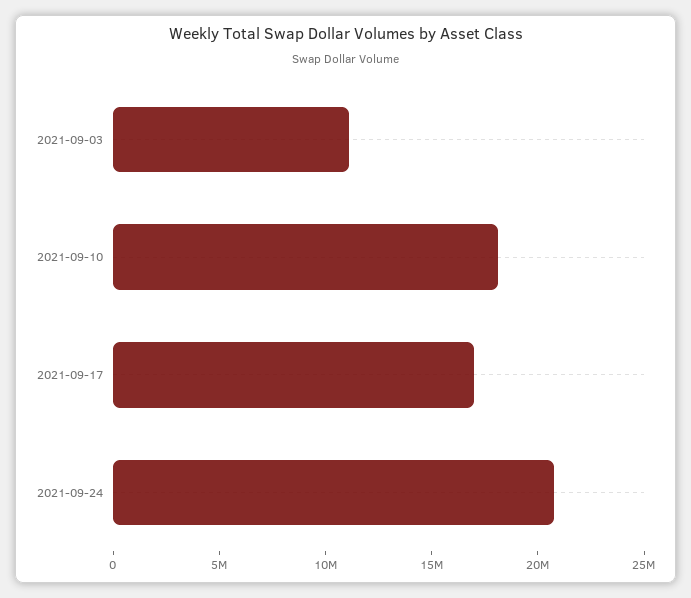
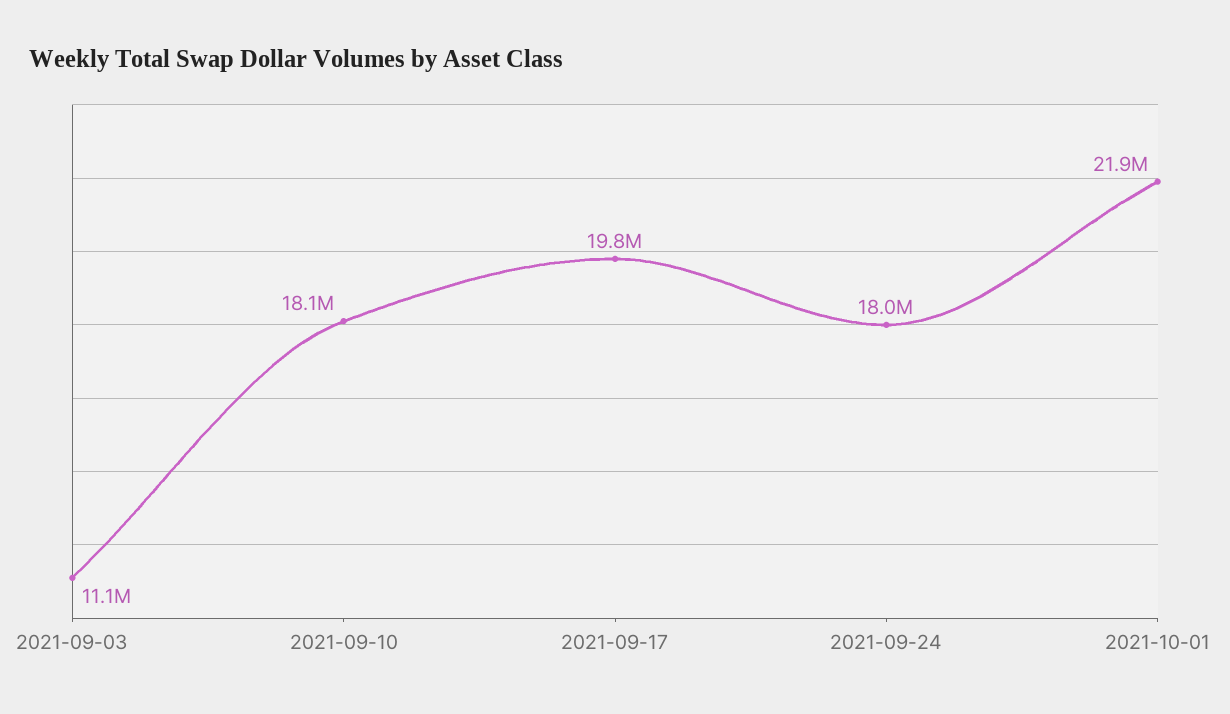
2021-09-17: 17000000 -> 19800000
2021-09-24: 21000000 -> 18000000
2021-10-01: none -> 21900000

